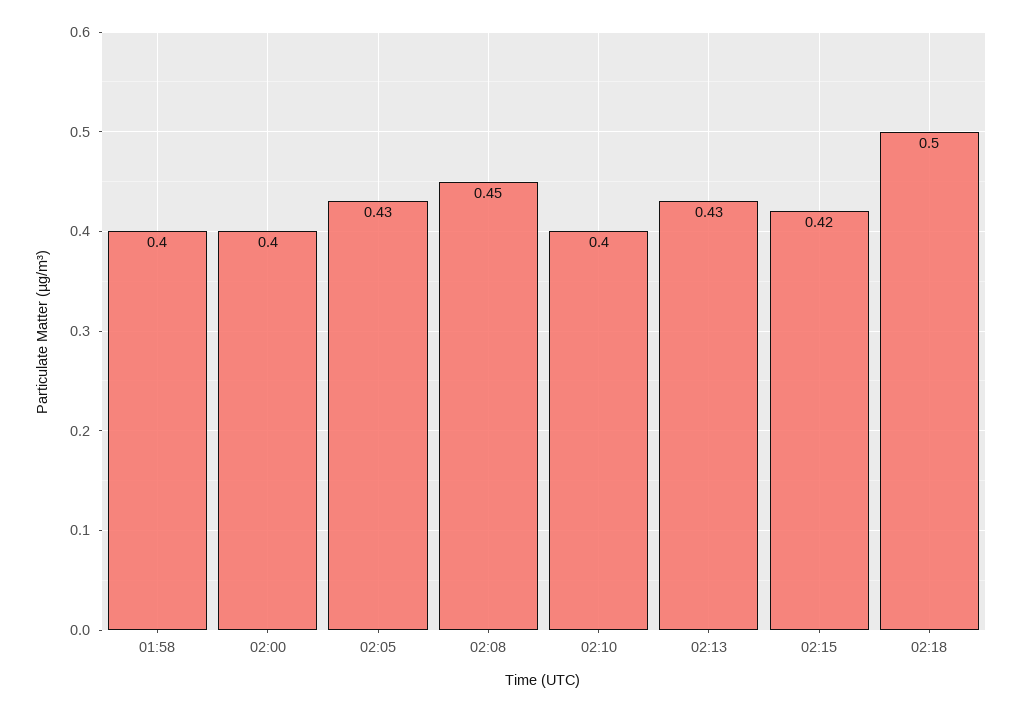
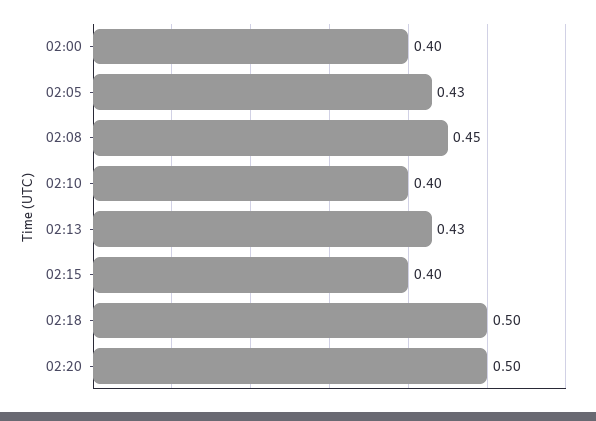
01:58: 0.4 -> none
02:15: 0.42 -> 0.4
02:20: none -> 0.5

